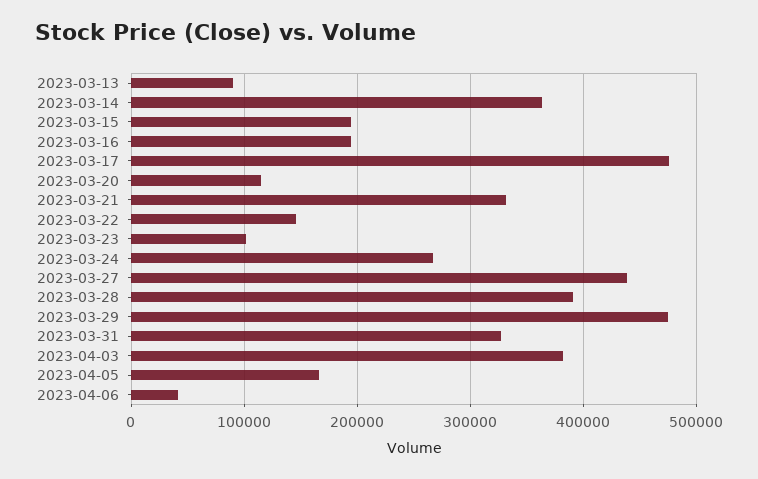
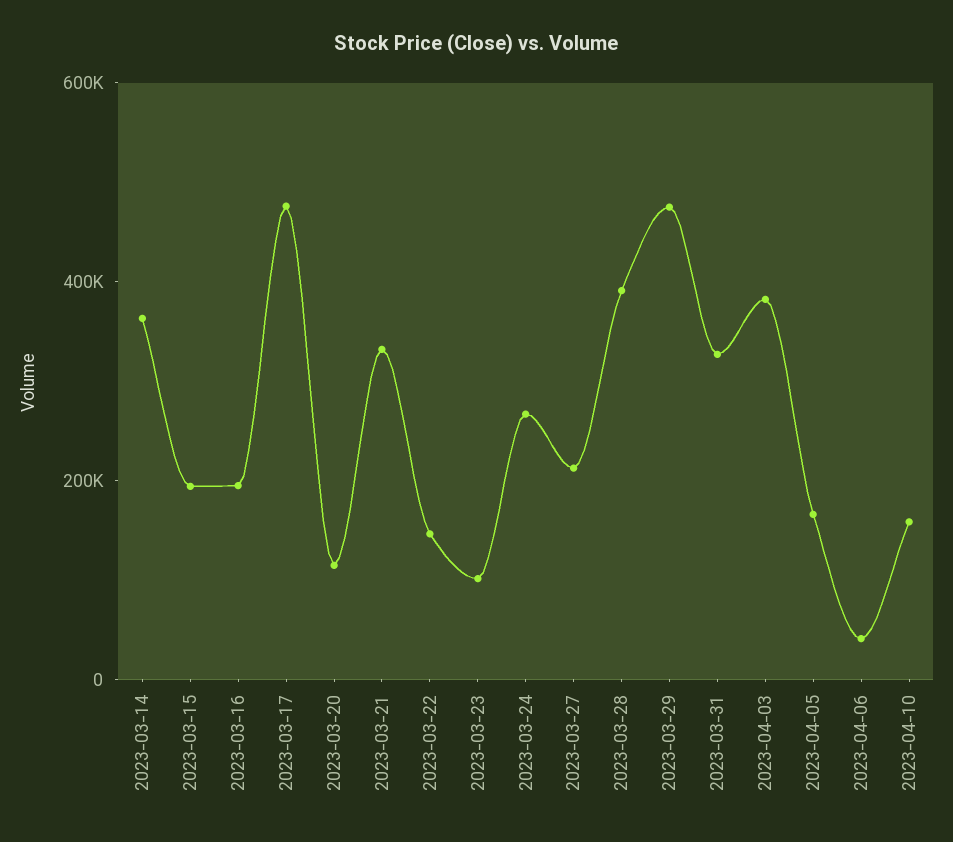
2023-03-13: 90000 -> none
2023-03-27: 440000 -> 200000
2023-04-10: none -> 150000

